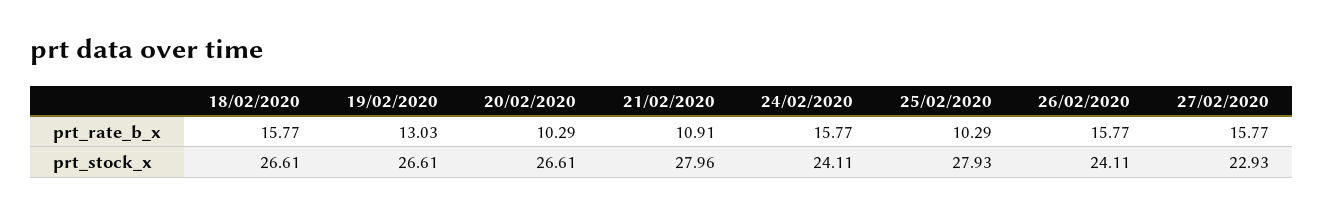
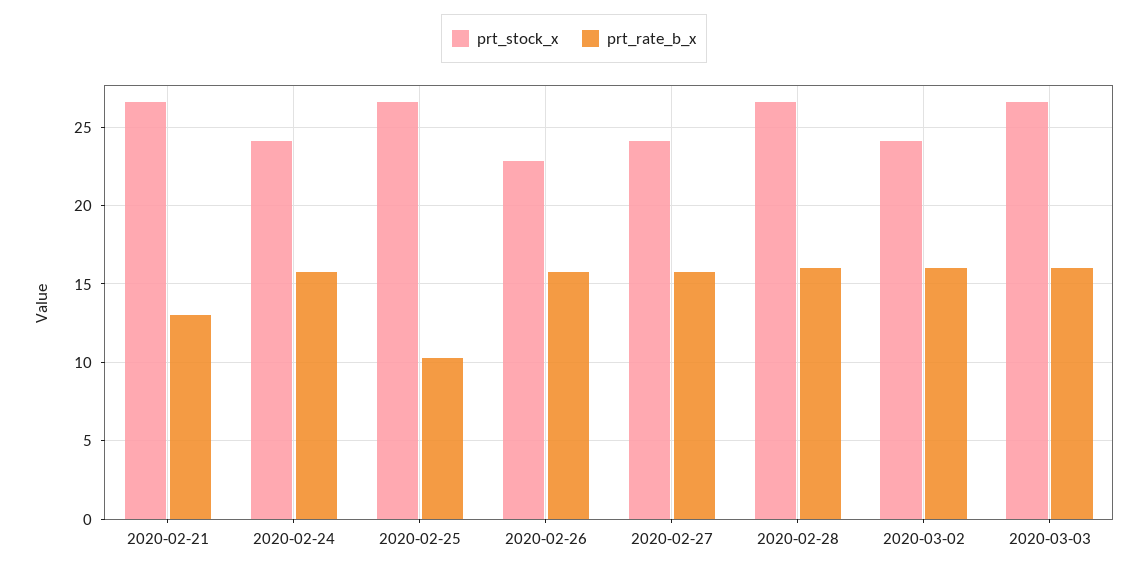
prt_rate_b_x, 18/02/2020: 15.77 -> none
prt_rate_b_x, 19/02/2020: 13.03 -> none
prt_rate_b_x, 20/02/2020: 10.29 -> none
prt_rate_b_x, 21/02/2020: 10.91 -> 13
prt_stock_x, 18/02/2020: 26.61 -> none
prt_stock_x, 19/02/2020: 26.61 -> none
prt_stock_x, 20/02/2020: 26.61 -> none
prt_stock_x, 21/02/2020: 27.96 -> 26.5
prt_stock_x, 25/02/2020: 27.93 -> 26.5
prt_stock_x, 26/02/2020: 24.11 -> 23
prt_stock_x, 27/02/2020: 22.93 -> 24
prt_stock_x, 2020-02-28: none -> 26.5
prt_rate_b_x, 2020-02-28: none -> 16
prt_stock_x, 2020-03-02: none -> 24
prt_rate_b_x, 2020-03-02: none -> 16
prt_stock_x, 2020-03-03: none -> 26.5
prt_rate_b_x, 2020-03-03: none -> 16

